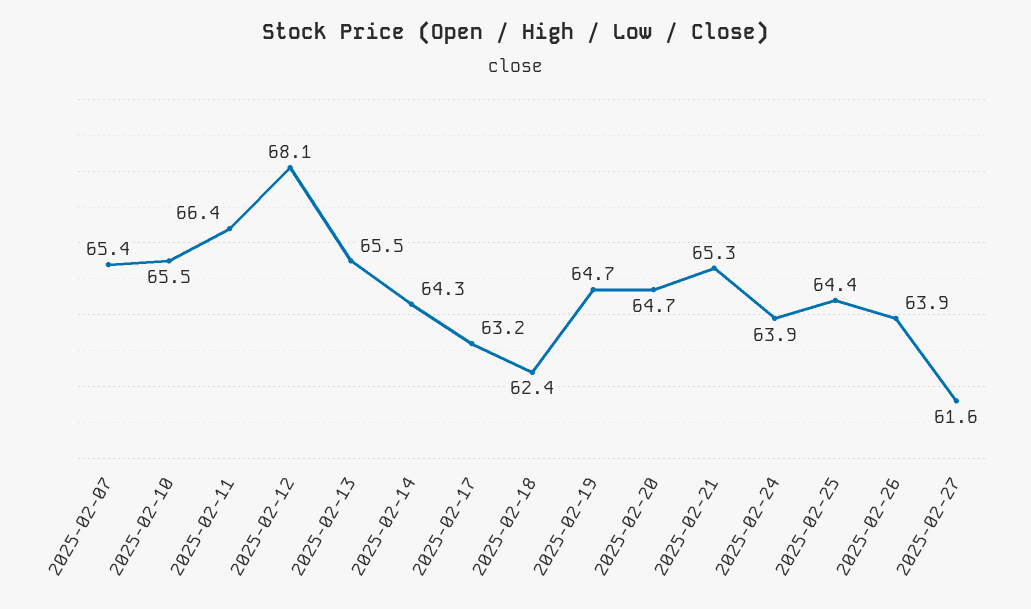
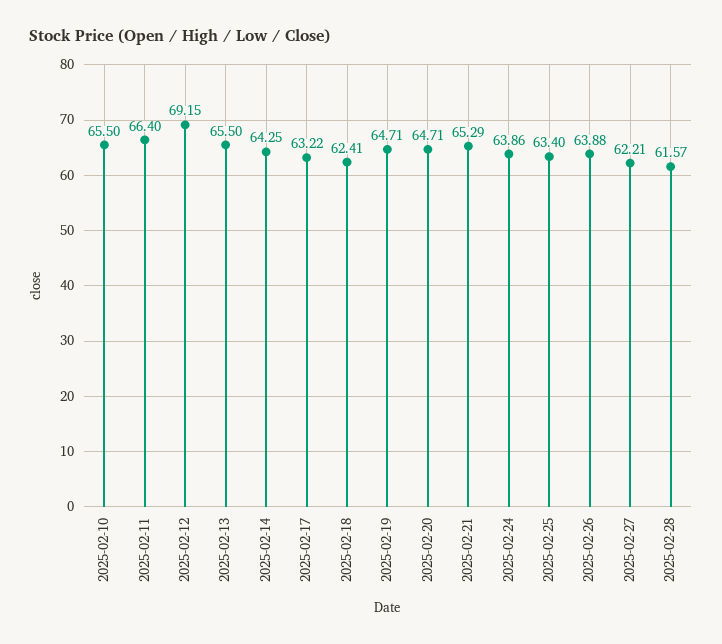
2025-02-07: 65.4 -> none
2025-02-12: 68.1 -> 69.15
2025-02-25: 64.4 -> 63.4
2025-02-27: 61.6 -> 62.21
2025-02-28: none -> 61.57

